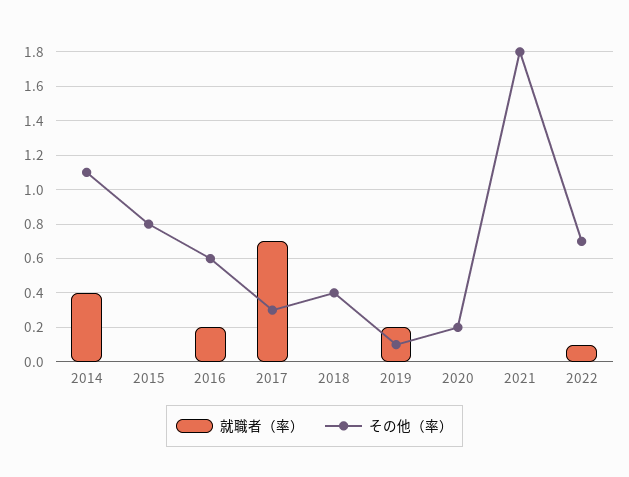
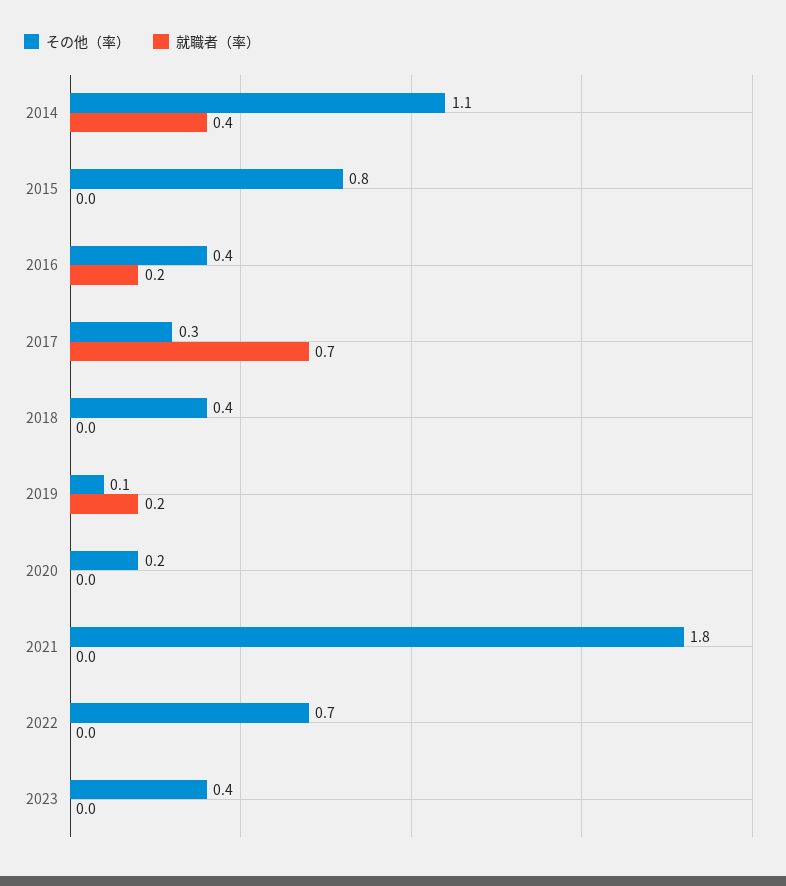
その他（率）, 2016: 0.6 -> 0.4
就職者（率）, 2022: 0.1 -> 0
その他（率）, 2023: none -> 0.4
就職者（率）, 2023: none -> 0

